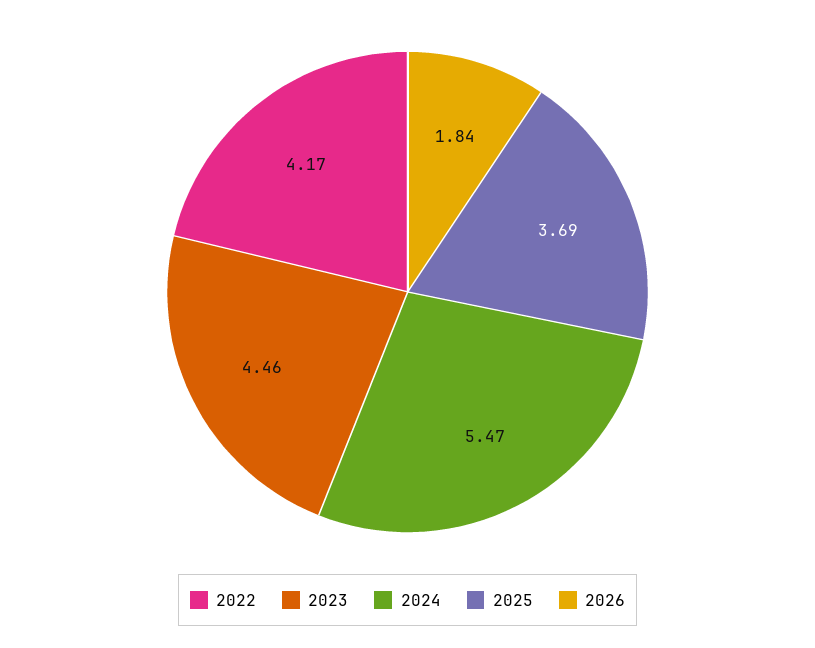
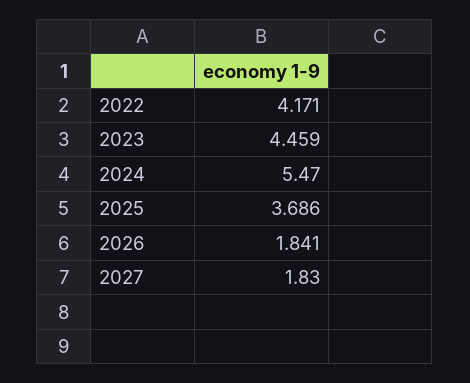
2027: none -> 1.83

